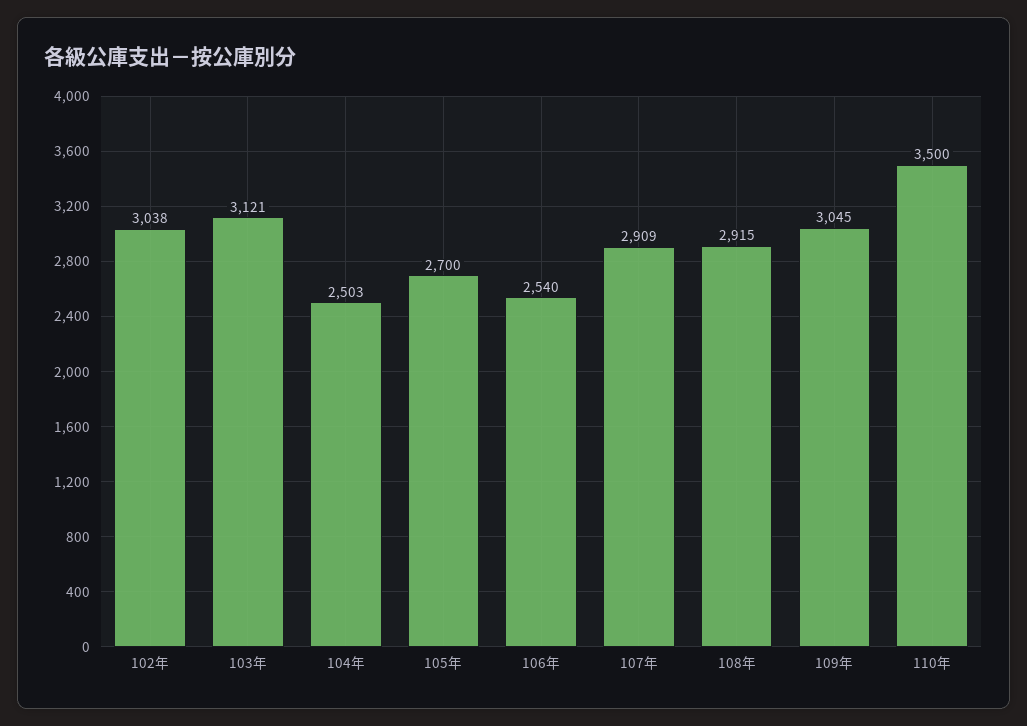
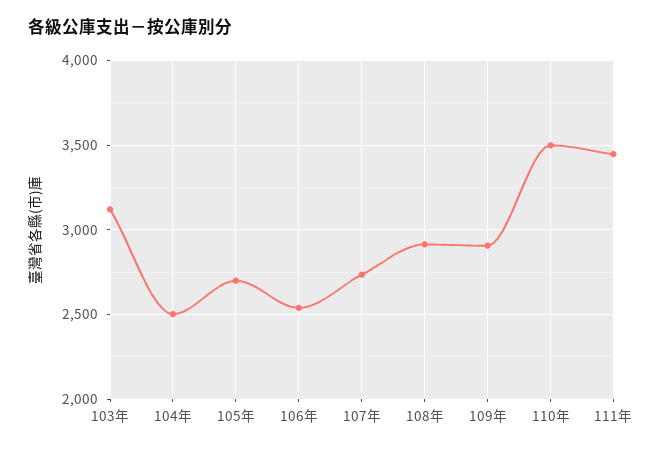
102年: 3038 -> none
107年: 2909 -> 2750
109年: 3045 -> 2900
111年: none -> 3450

